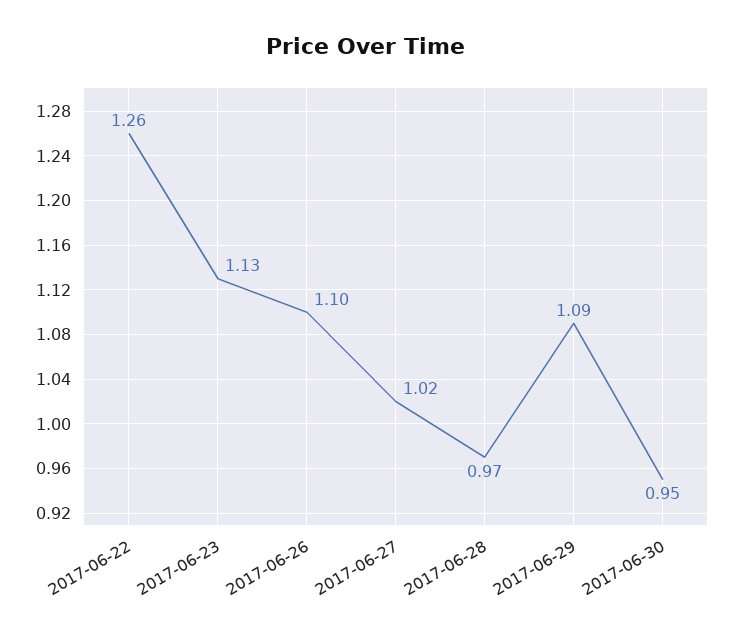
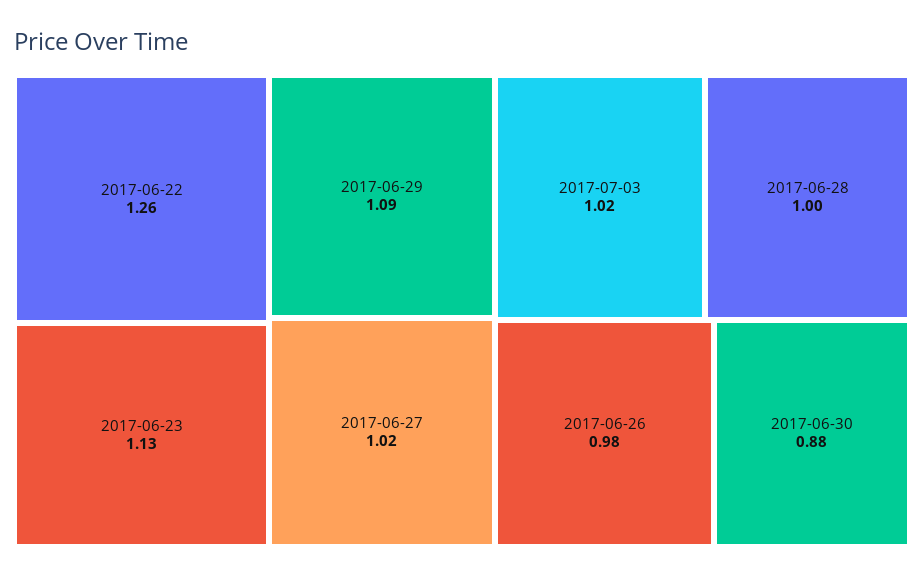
2017-06-26: 1.1 -> 0.98
2017-06-28: 0.97 -> 1
2017-06-30: 0.95 -> 0.88
2017-07-03: none -> 1.02

